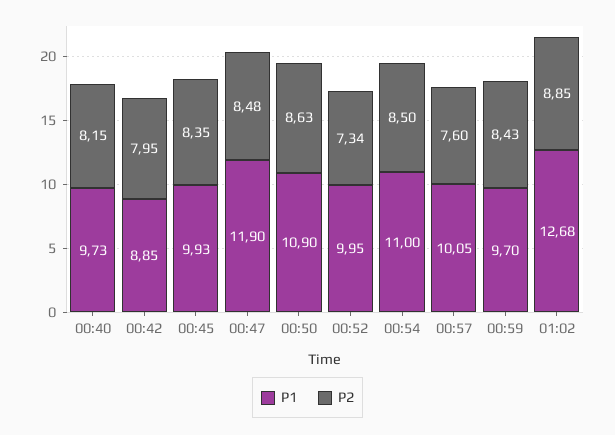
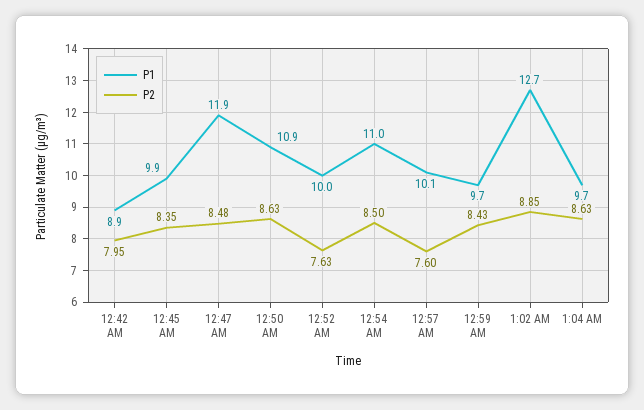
P1, 00:40: 9.73 -> none
P2, 00:40: 8.15 -> none
P2, 00:52: 7.34 -> 7.63
P1, 1:04 AM: none -> 9.7
P2, 1:04 AM: none -> 8.63

